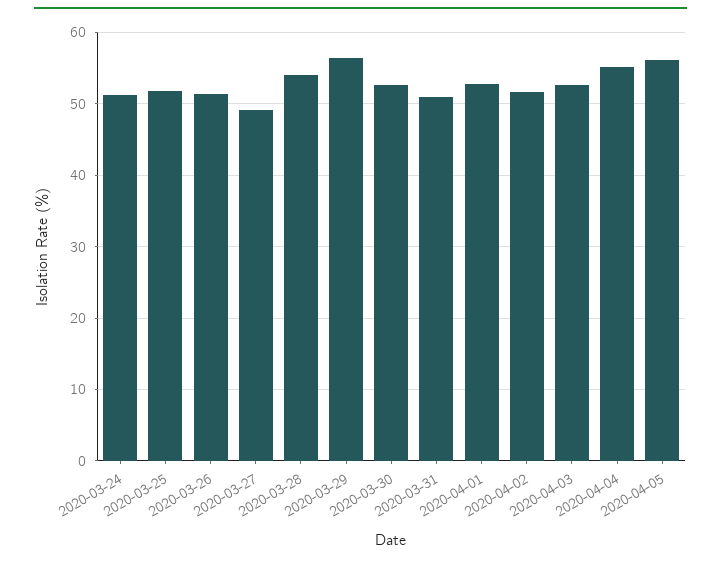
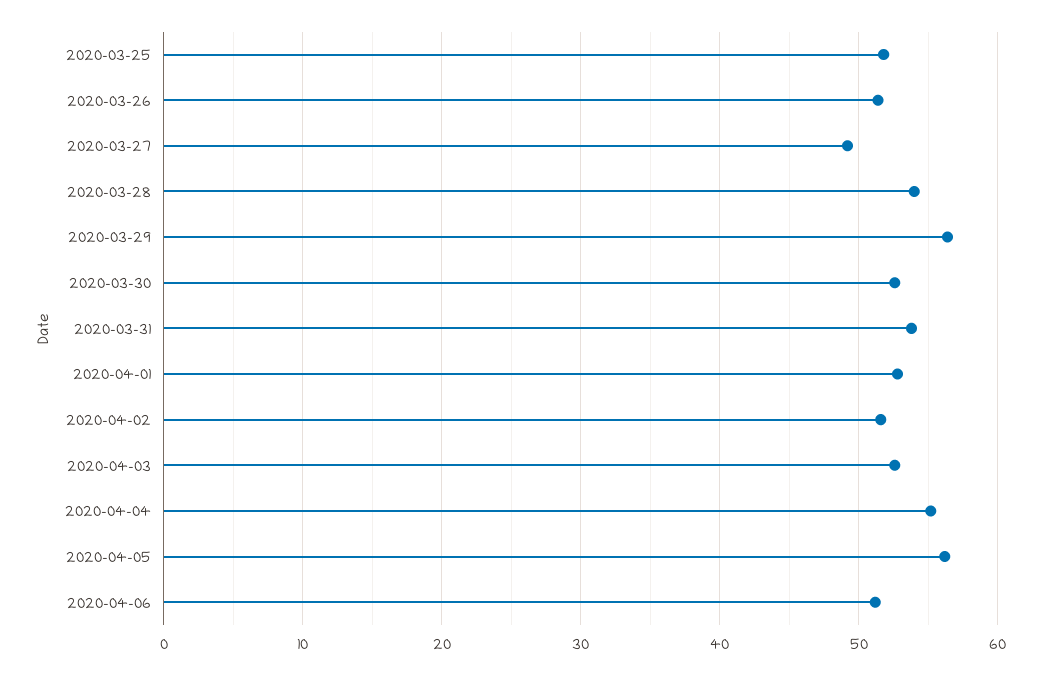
2020-03-24: 51 -> none
2020-03-31: 51 -> 54
2020-04-06: none -> 51

